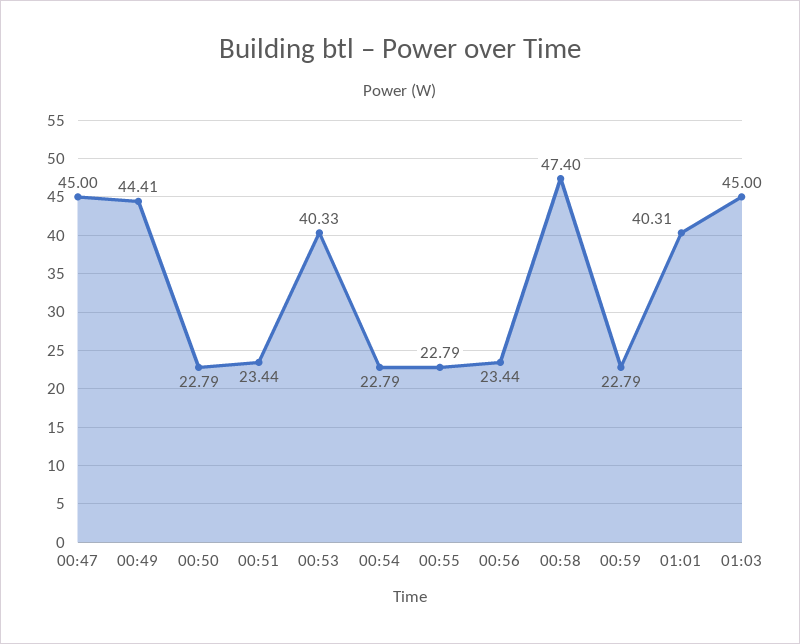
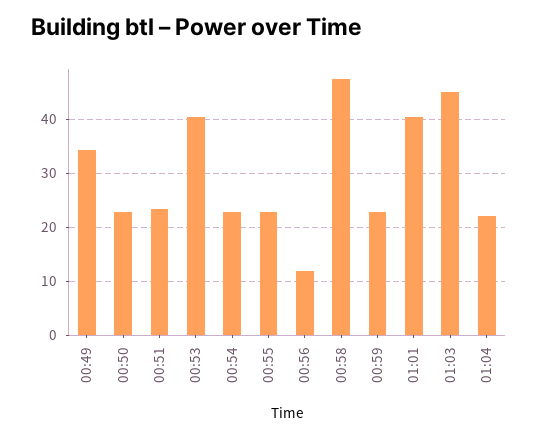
00:47: 45 -> none
00:49: 44.41 -> 34
00:56: 23.44 -> 12
01:04: none -> 22

